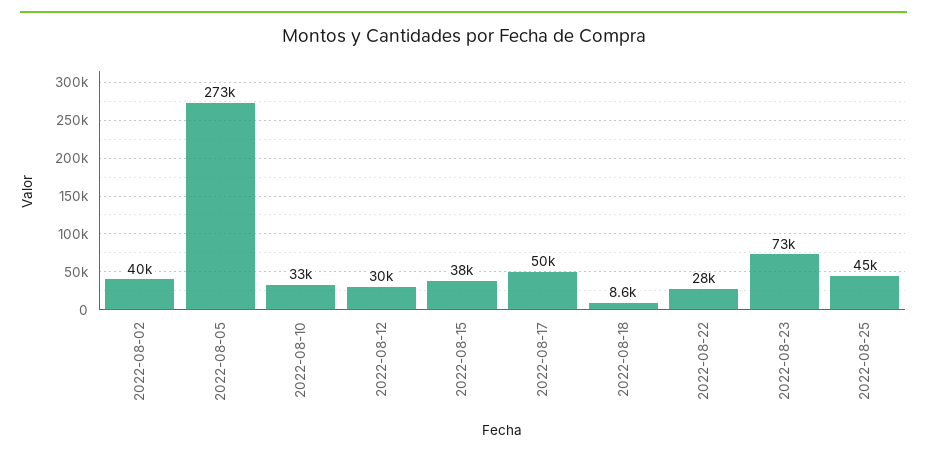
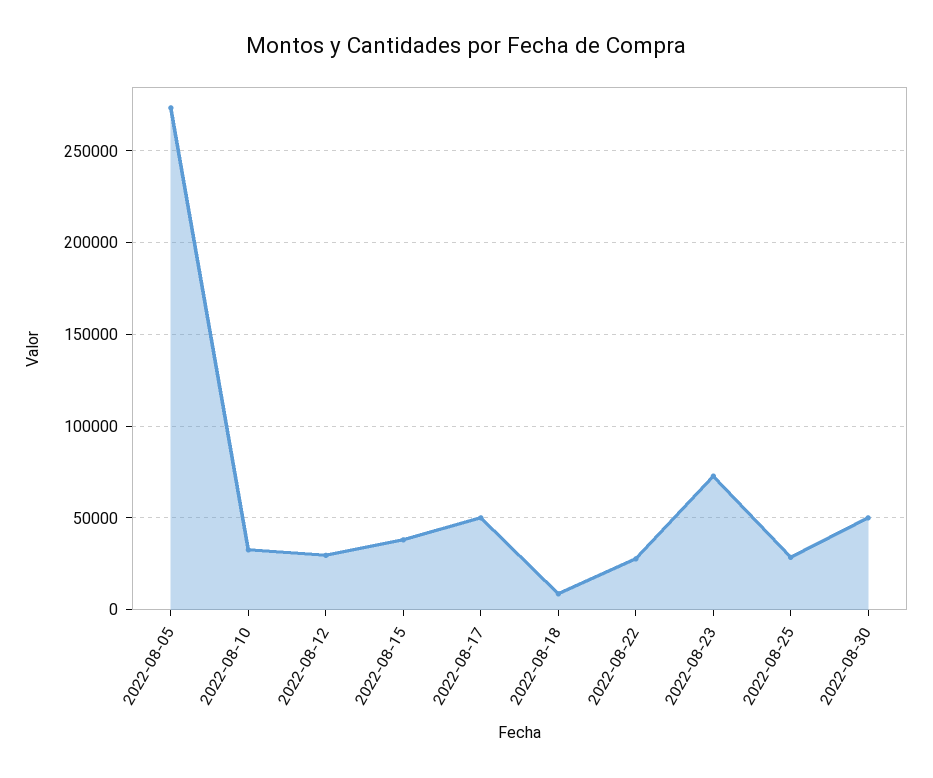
2022-08-02: 40000 -> none
2022-08-25: 45000 -> 30000
2022-08-30: none -> 50000

